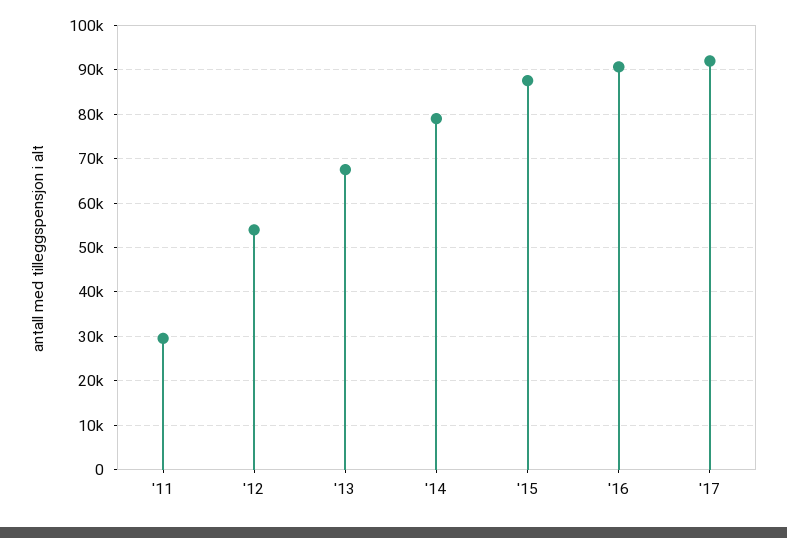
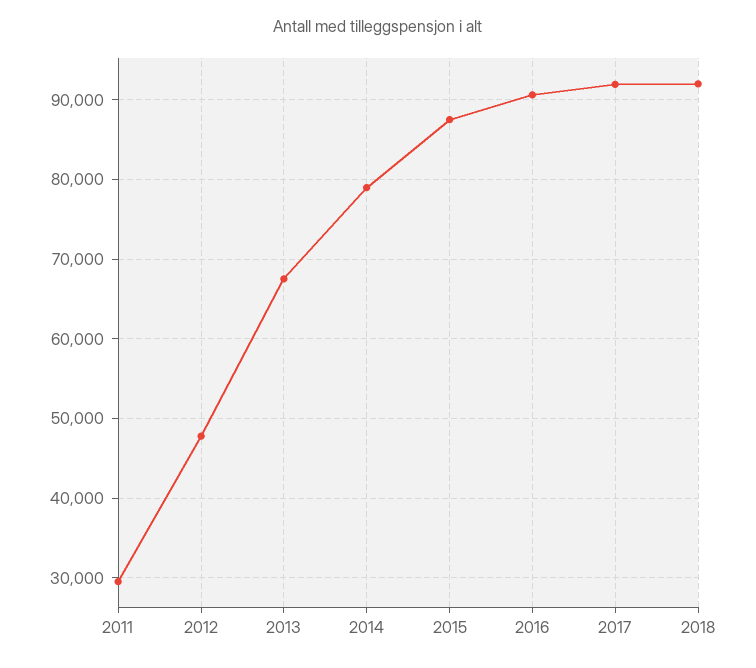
'12: 54000 -> 48000
2018: none -> 92000

